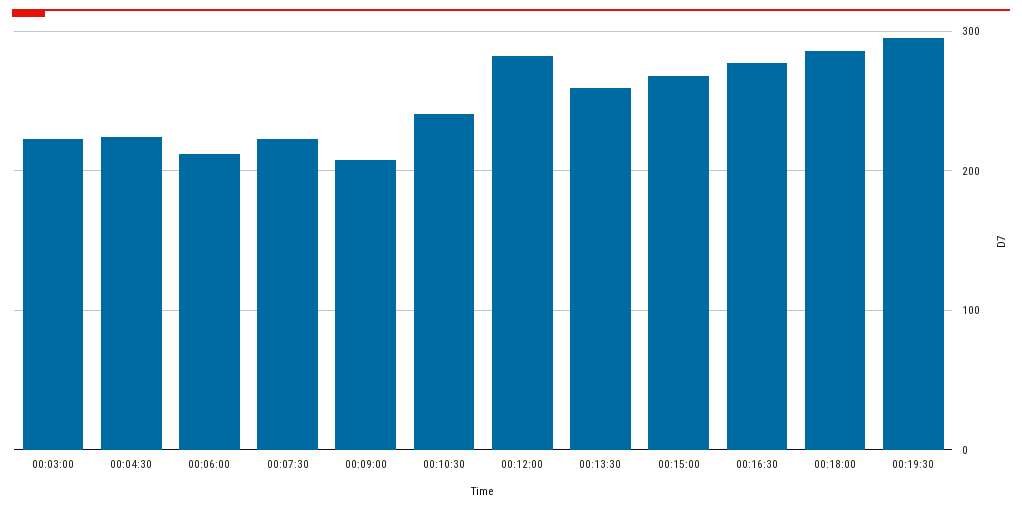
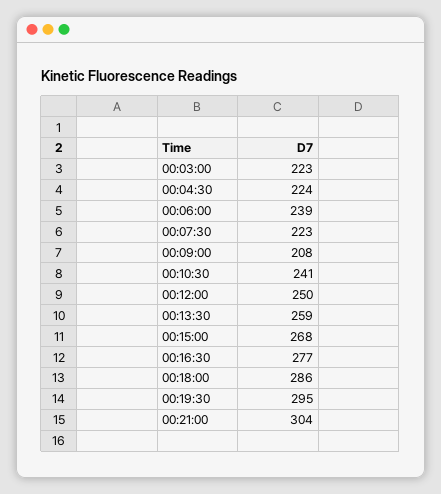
00:06:00: 210 -> 239
00:12:00: 280 -> 250
00:21:00: none -> 304

